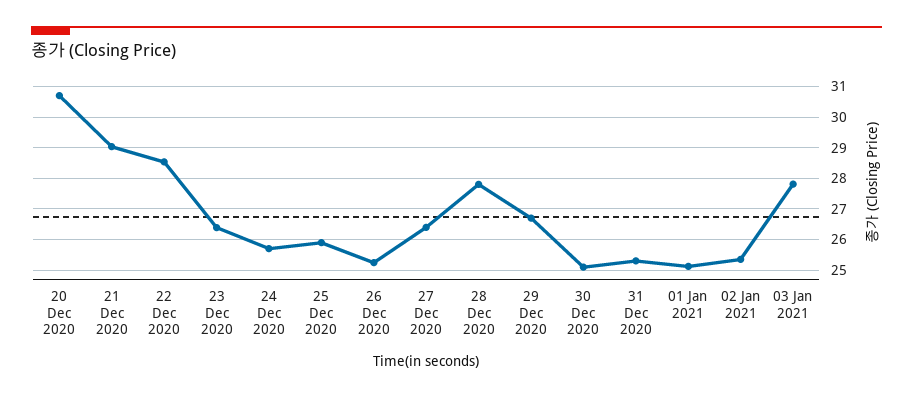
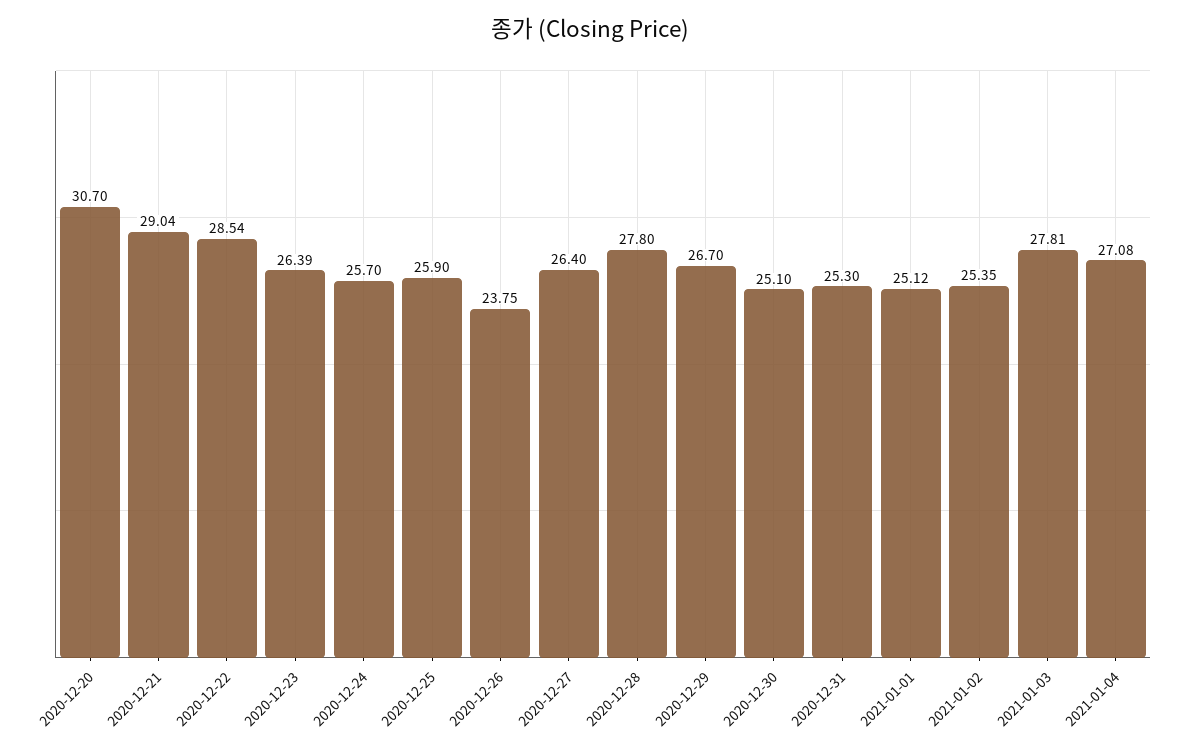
26 Dec 2020: 25.2 -> 23.75
2021-01-04: none -> 27.08

